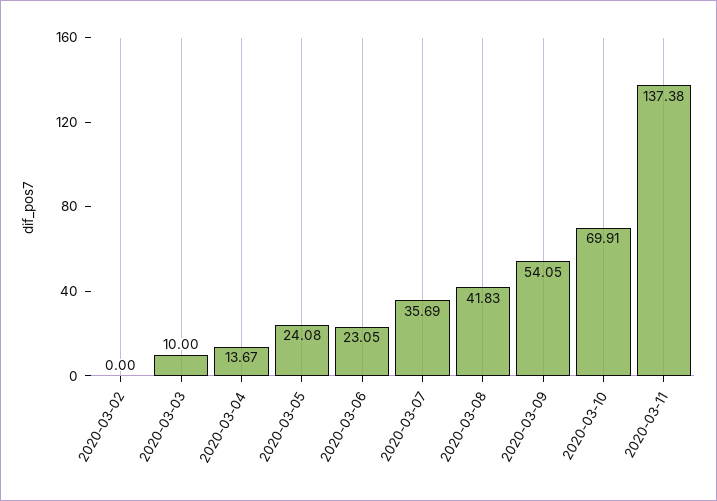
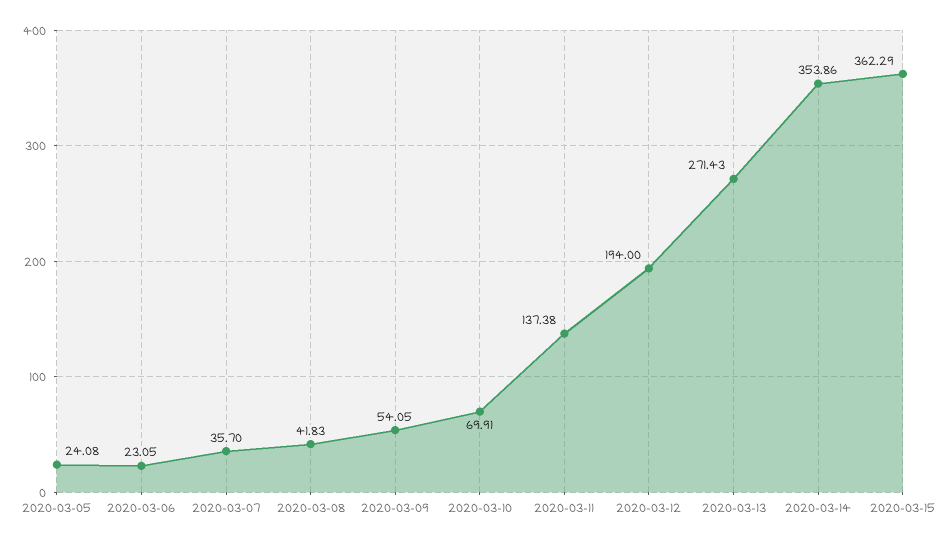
2020-03-02: 0 -> none
2020-03-03: 10 -> none
2020-03-04: 13.67 -> none
2020-03-07: 35.69 -> 35.7
2020-03-12: none -> 194
2020-03-13: none -> 271.43
2020-03-14: none -> 353.86
2020-03-15: none -> 362.29

